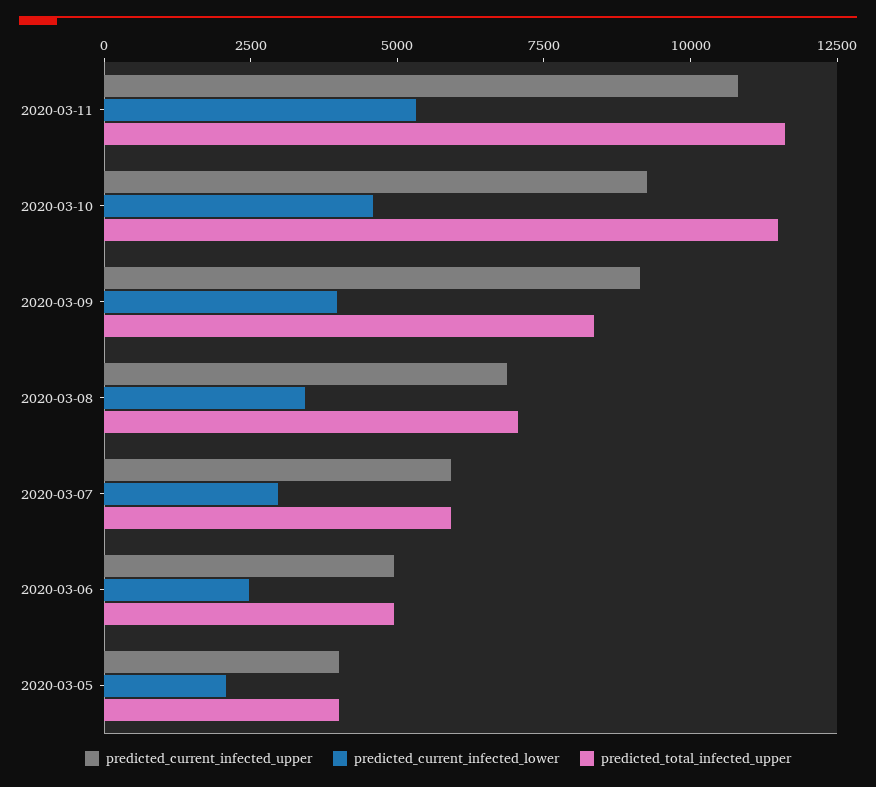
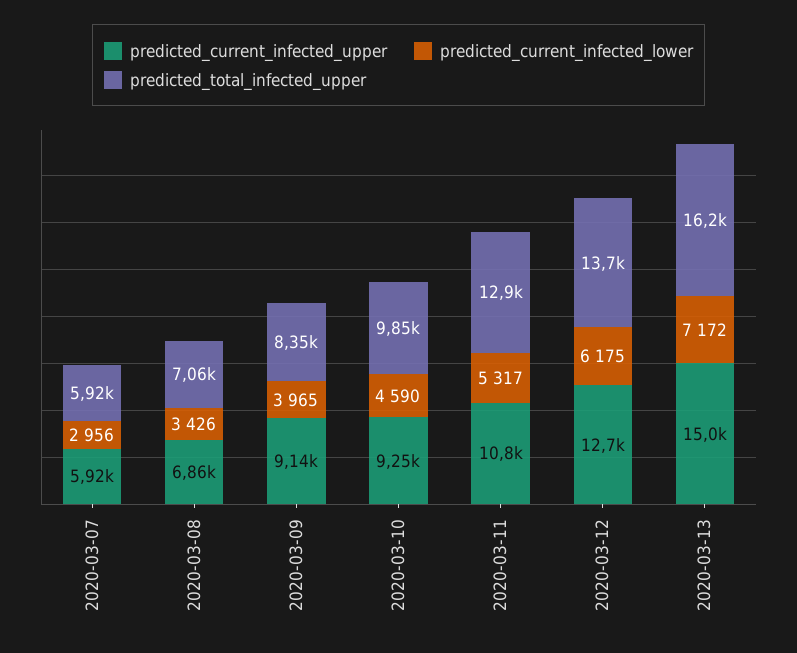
predicted_total_infected_upper, 2020-03-11: 11500 -> 12900
predicted_total_infected_upper, 2020-03-10: 11500 -> 9850
predicted_current_infected_upper, 2020-03-06: 5000 -> none
predicted_current_infected_lower, 2020-03-06: 2500 -> none
predicted_total_infected_upper, 2020-03-06: 5000 -> none
predicted_current_infected_upper, 2020-03-05: 4000 -> none
predicted_current_infected_lower, 2020-03-05: 2000 -> none
predicted_total_infected_upper, 2020-03-05: 4000 -> none
predicted_current_infected_upper, 2020-03-12: none -> 12700
predicted_current_infected_lower, 2020-03-12: none -> 6175
predicted_total_infected_upper, 2020-03-12: none -> 13700
predicted_current_infected_upper, 2020-03-13: none -> 15000
predicted_current_infected_lower, 2020-03-13: none -> 7172
predicted_total_infected_upper, 2020-03-13: none -> 16200

